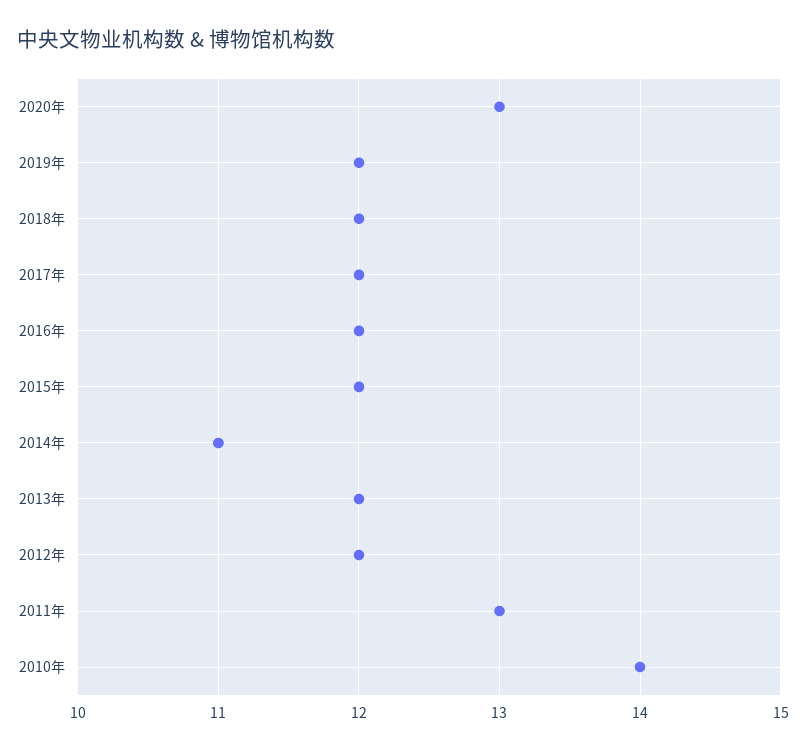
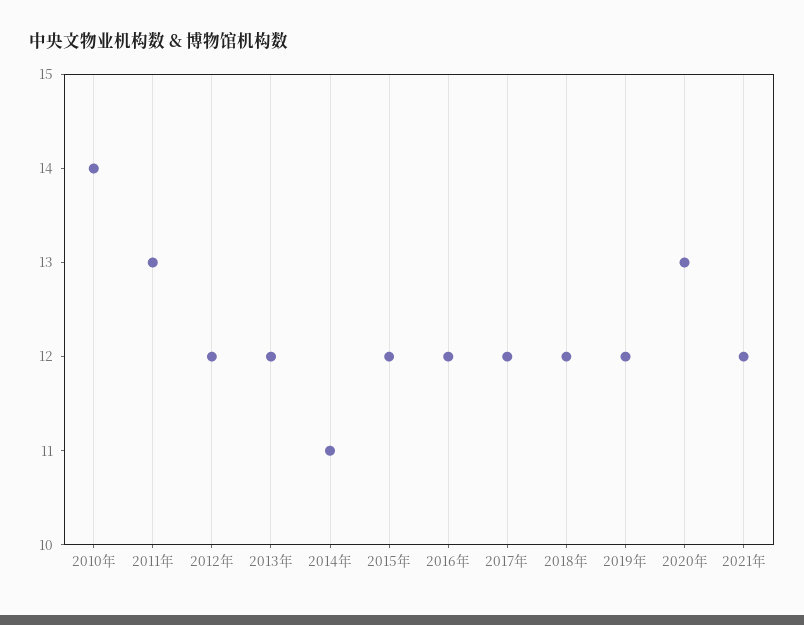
2021年: none -> 12

